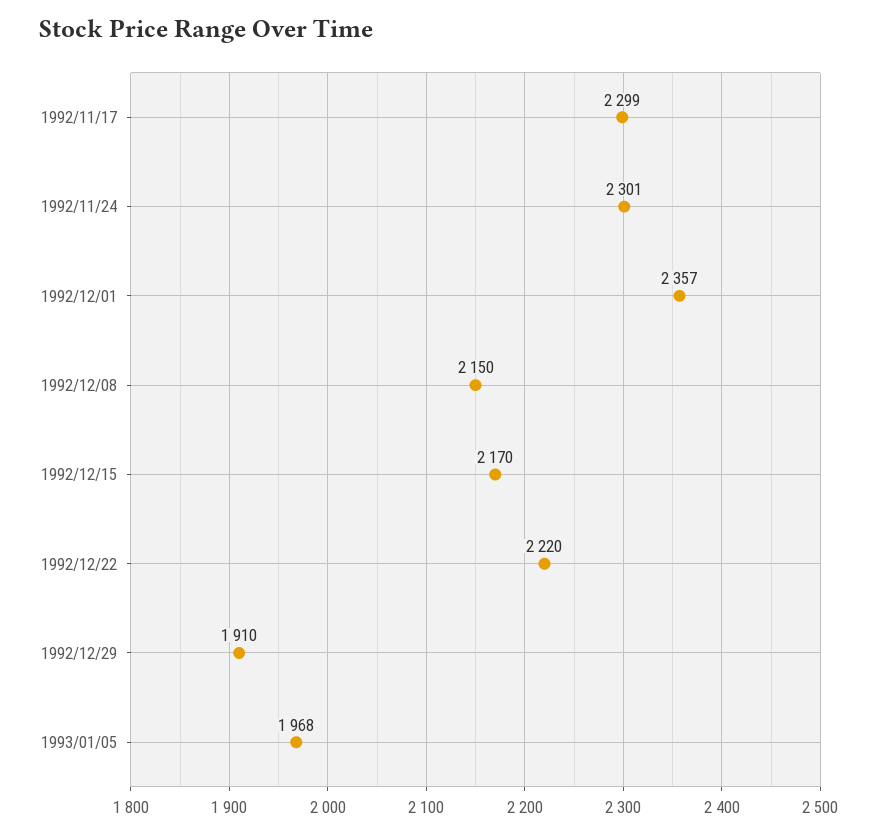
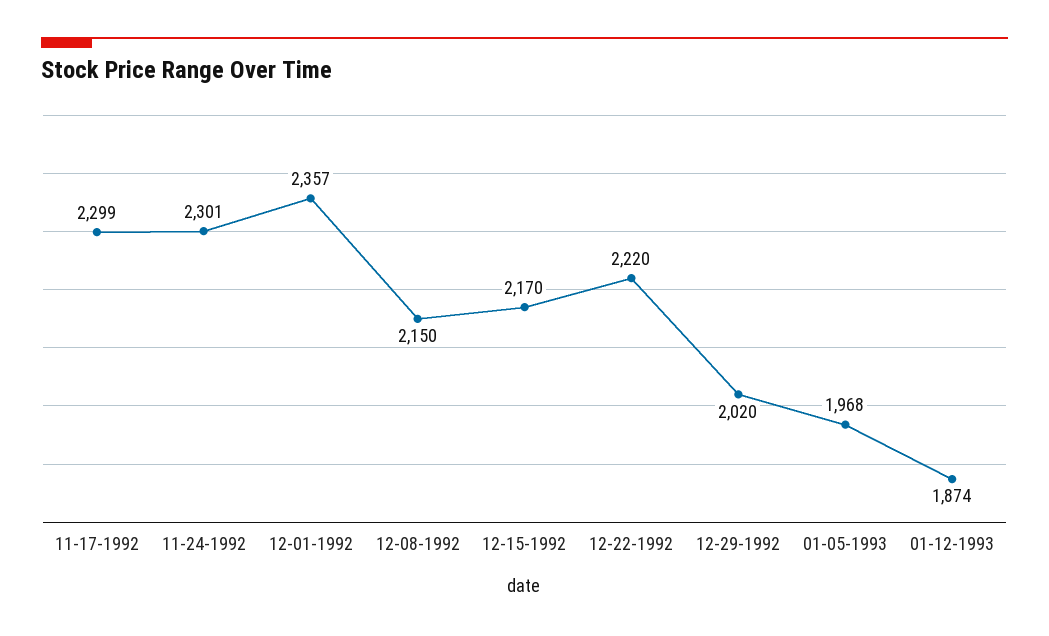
1992/12/29: 1910 -> 2020
01-12-1993: none -> 1874

